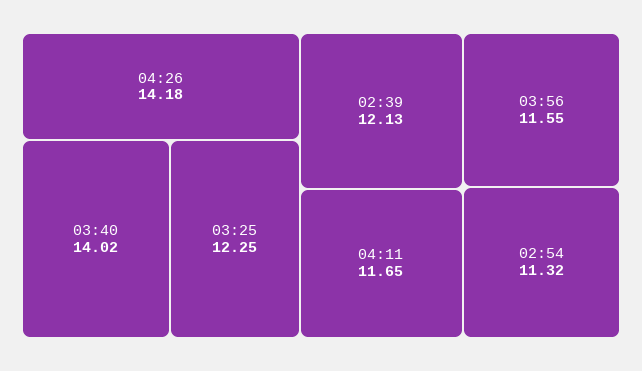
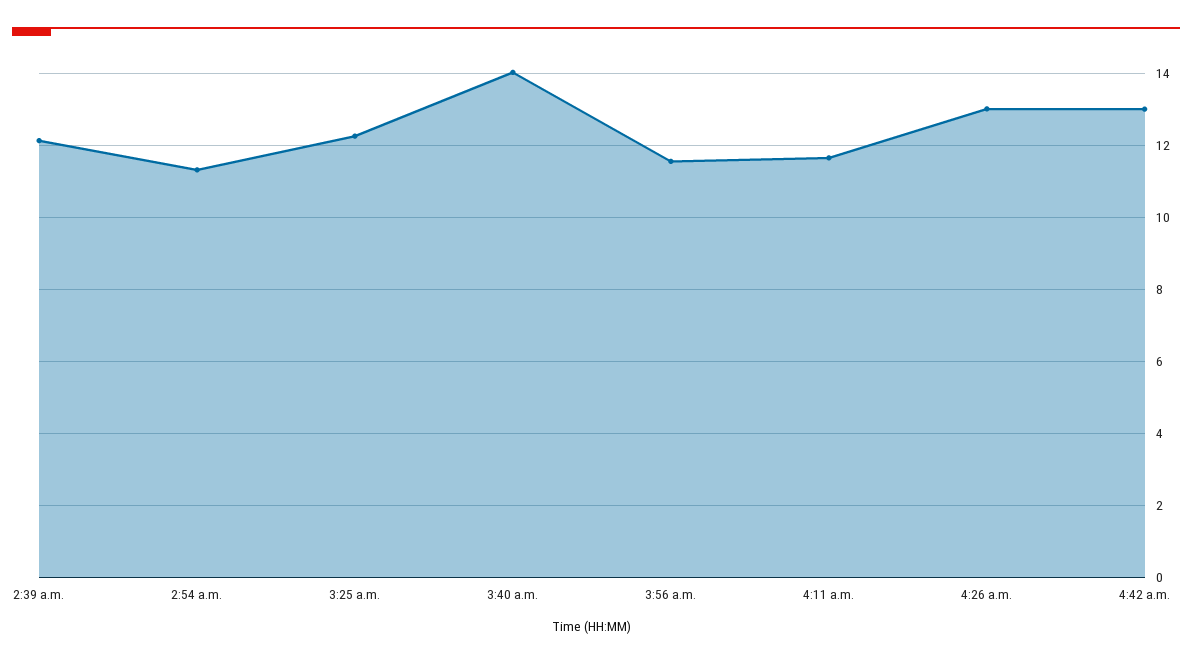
04:26: 14.18 -> 13
4:42 a.m.: none -> 13

